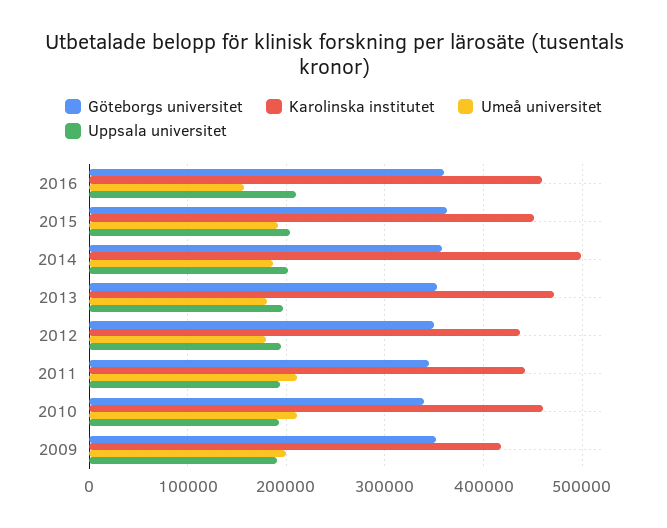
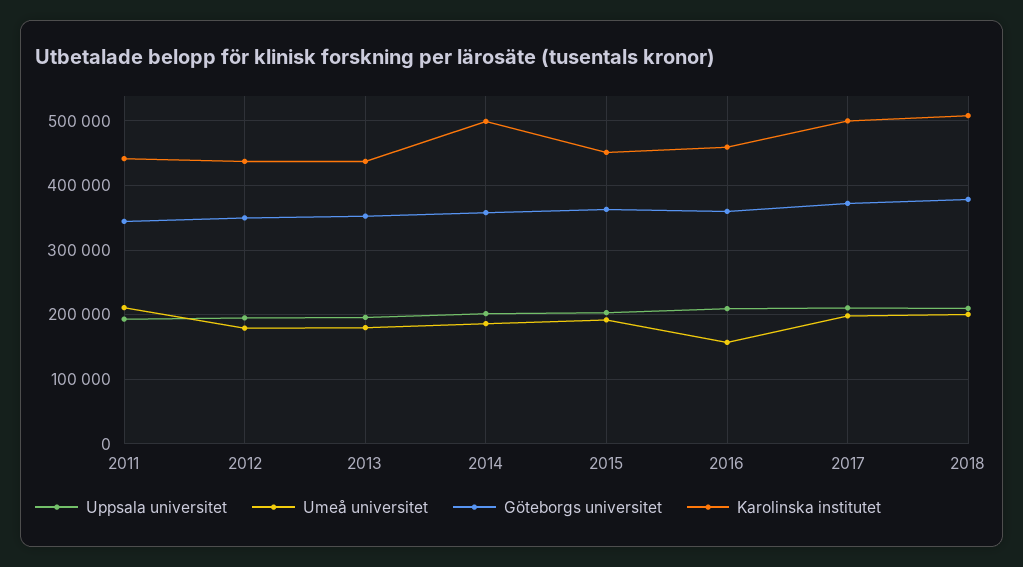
Karolinska institutet, 2013: 470000 -> 440000
Göteborgs universitet, 2010: 340000 -> none
Karolinska institutet, 2010: 460000 -> none
Umeå universitet, 2010: 210000 -> none
Uppsala universitet, 2010: 190000 -> none
Göteborgs universitet, 2009: 350000 -> none
Karolinska institutet, 2009: 420000 -> none
Umeå universitet, 2009: 200000 -> none
Uppsala universitet, 2009: 190000 -> none
Uppsala universitet, 2017: none -> 210000
Umeå universitet, 2017: none -> 200000
Göteborgs universitet, 2017: none -> 370000
Karolinska institutet, 2017: none -> 500000
Uppsala universitet, 2018: none -> 210000
Umeå universitet, 2018: none -> 200000
Göteborgs universitet, 2018: none -> 380000
Karolinska institutet, 2018: none -> 510000

